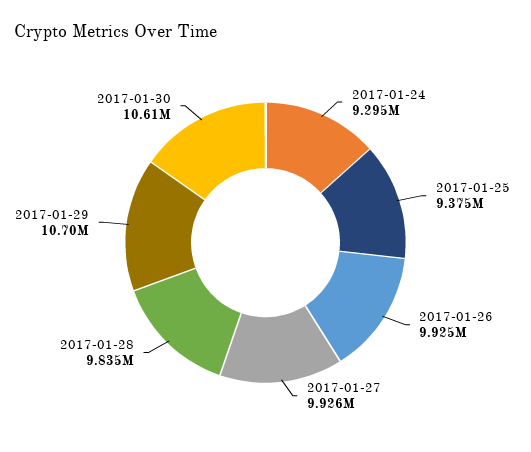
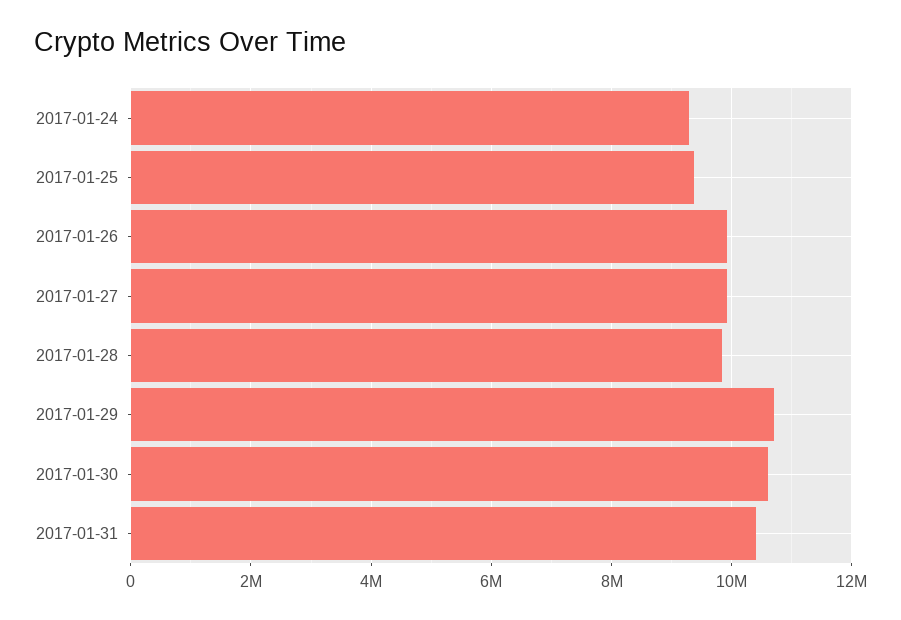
2017-01-31: none -> 10400000

